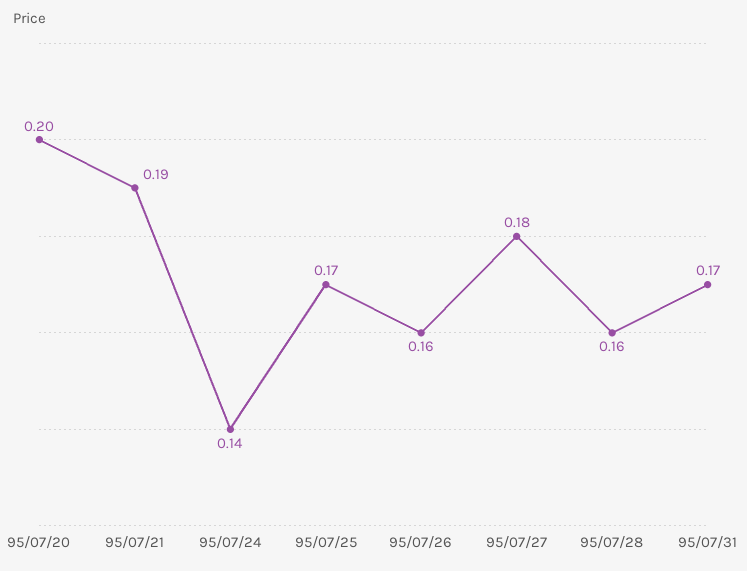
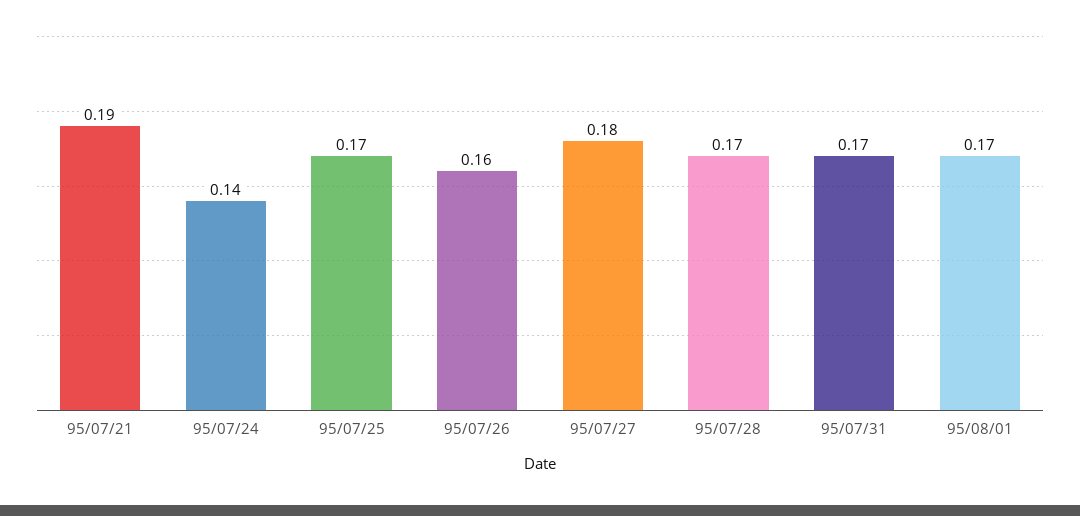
95/07/20: 0.2 -> none
95/07/28: 0.16 -> 0.17
95/08/01: none -> 0.17

